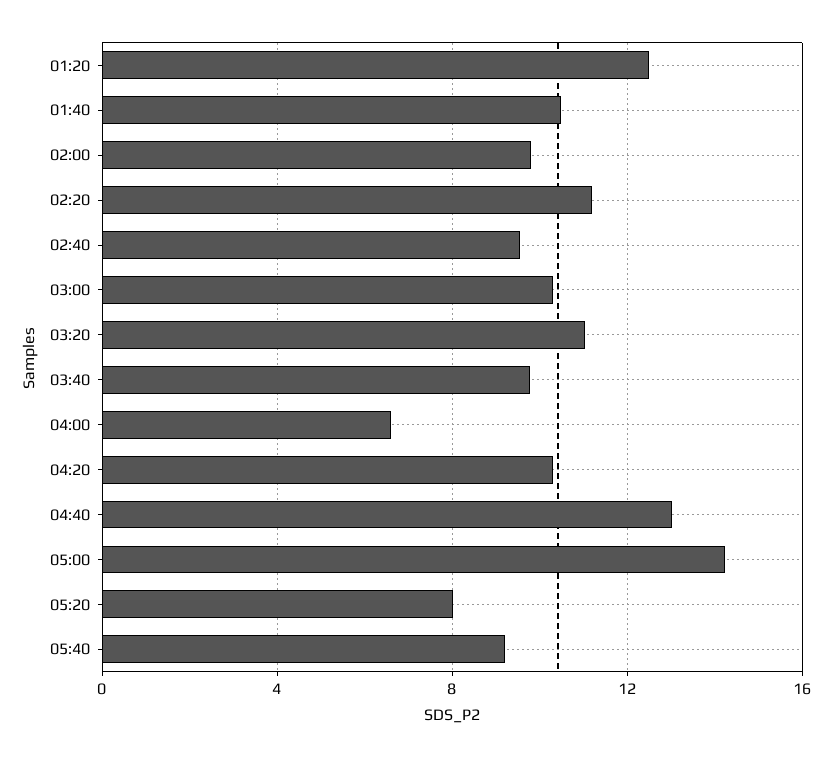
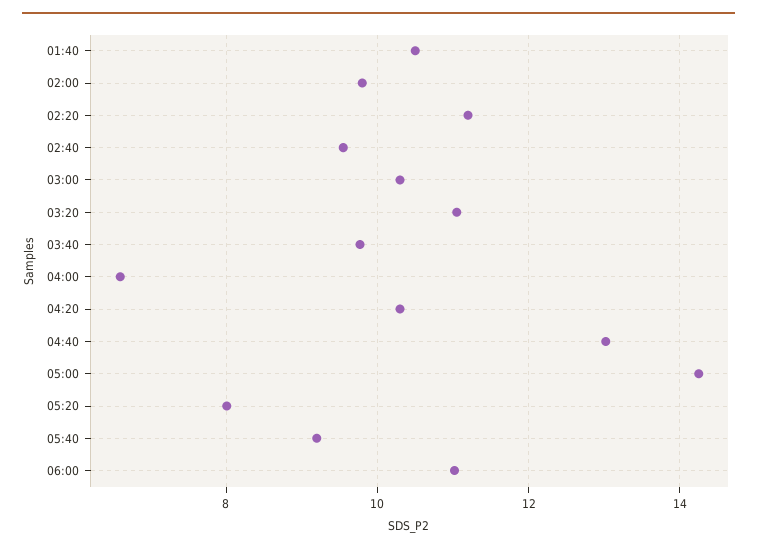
01:20: 12.5 -> none
06:00: none -> 11

